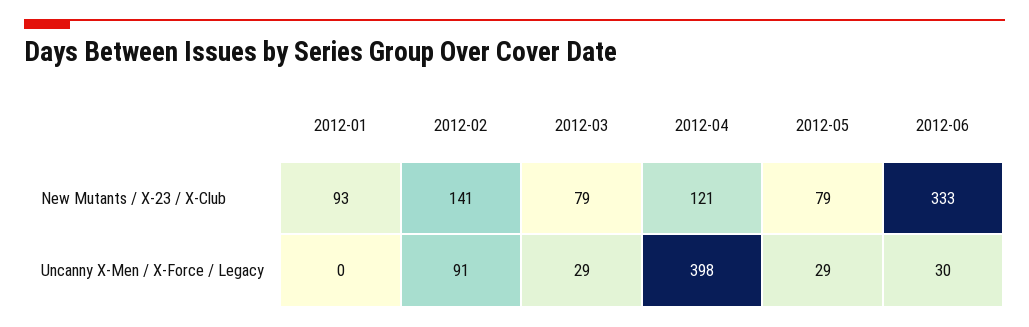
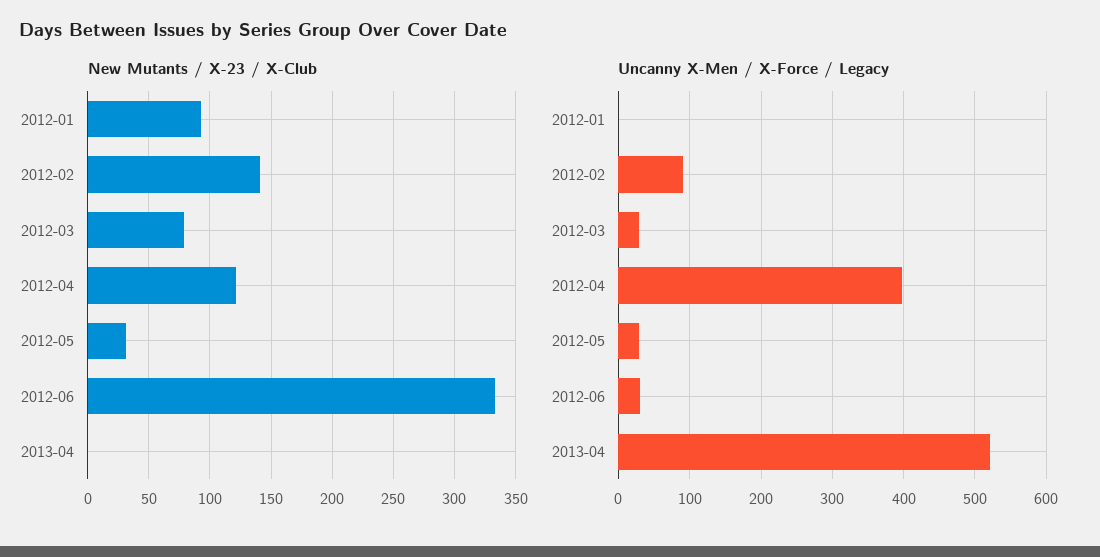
New Mutants / X-23 / X-Club, 2012-05: 79 -> 30
New Mutants / X-23 / X-Club, 2013-04: none -> 0
Uncanny X-Men / X-Force / Legacy, 2013-04: none -> 520

